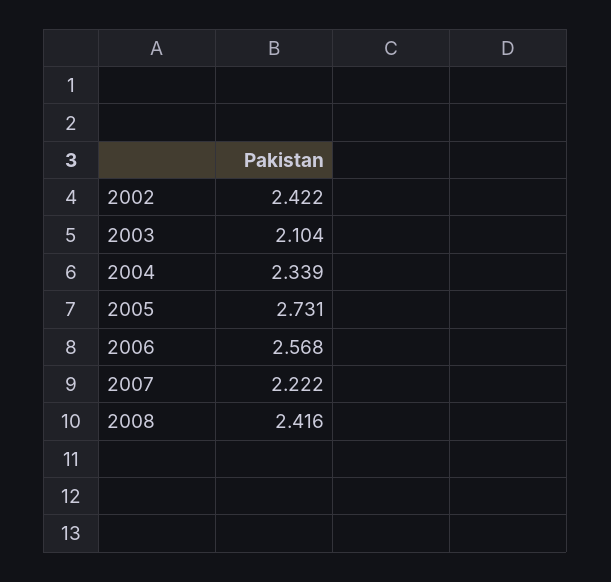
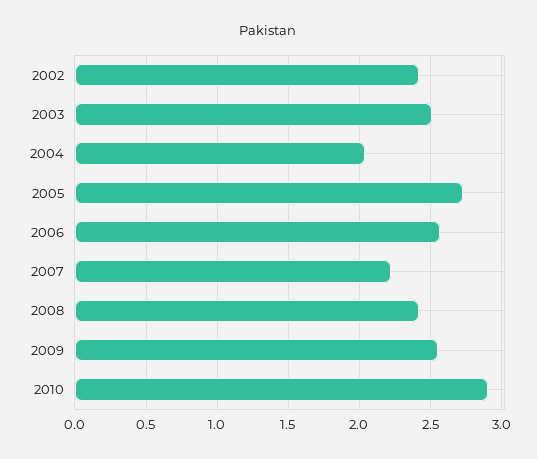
2003: 2.104 -> 2.5
2004: 2.339 -> 2.05
2009: none -> 2.55
2010: none -> 2.9

